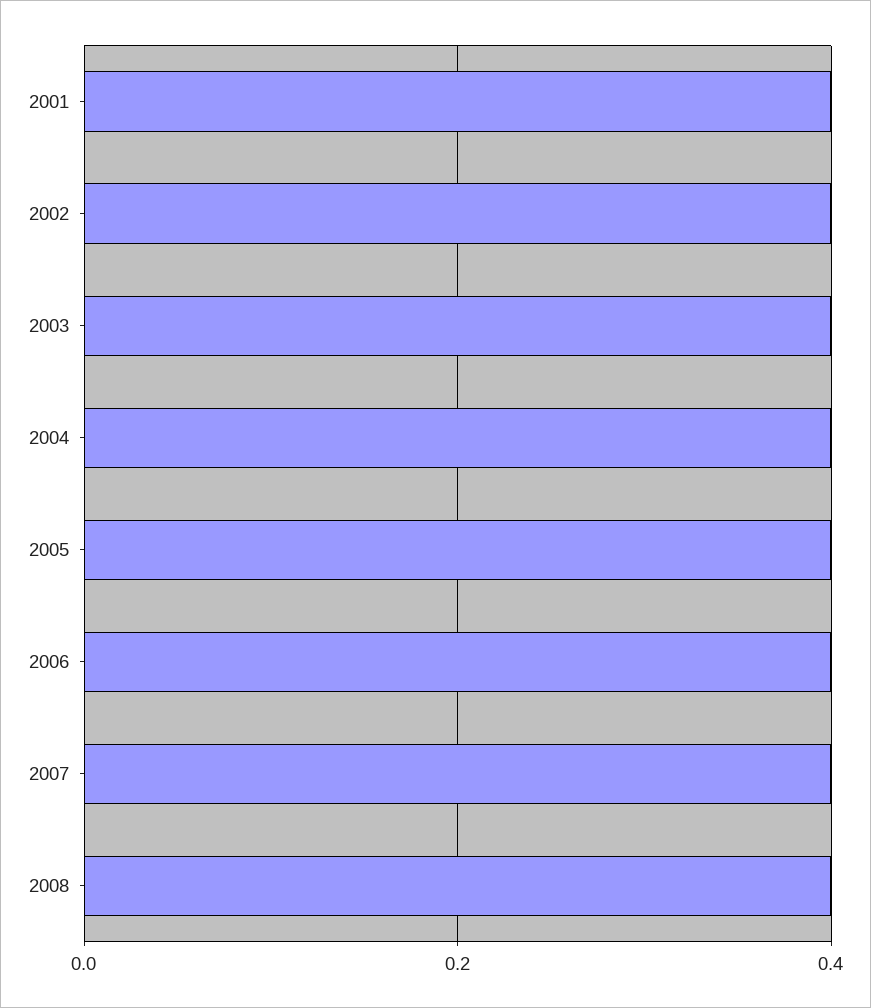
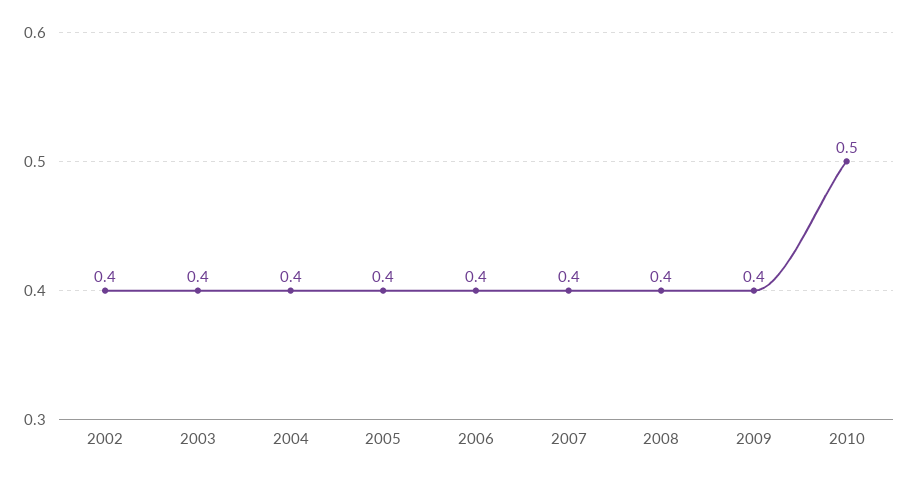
2001: 0.4 -> none
2009: none -> 0.4
2010: none -> 0.5

